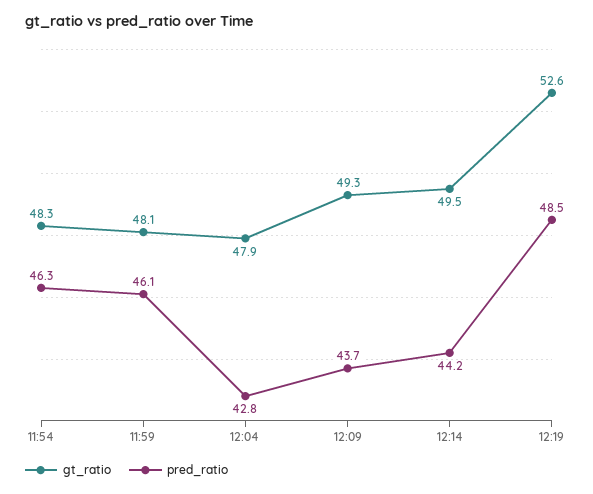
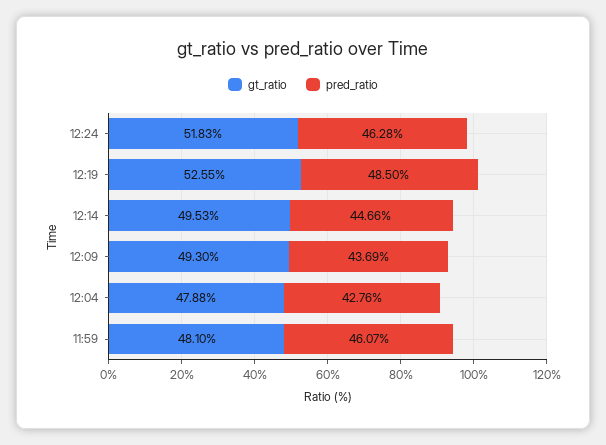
gt_ratio, 11:54: 48.3 -> none
pred_ratio, 11:54: 46.3 -> none
pred_ratio, 12:14: 44.2 -> 44.66
gt_ratio, 12:24: none -> 51.83
pred_ratio, 12:24: none -> 46.28

